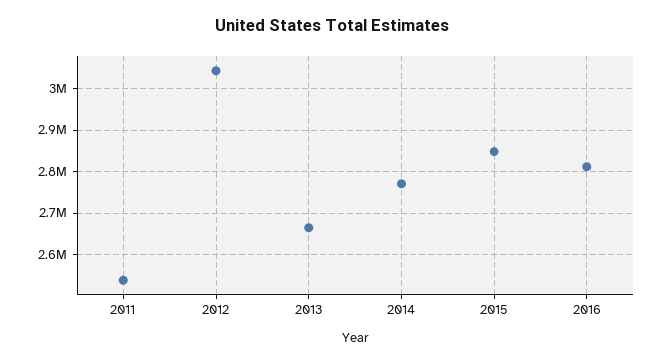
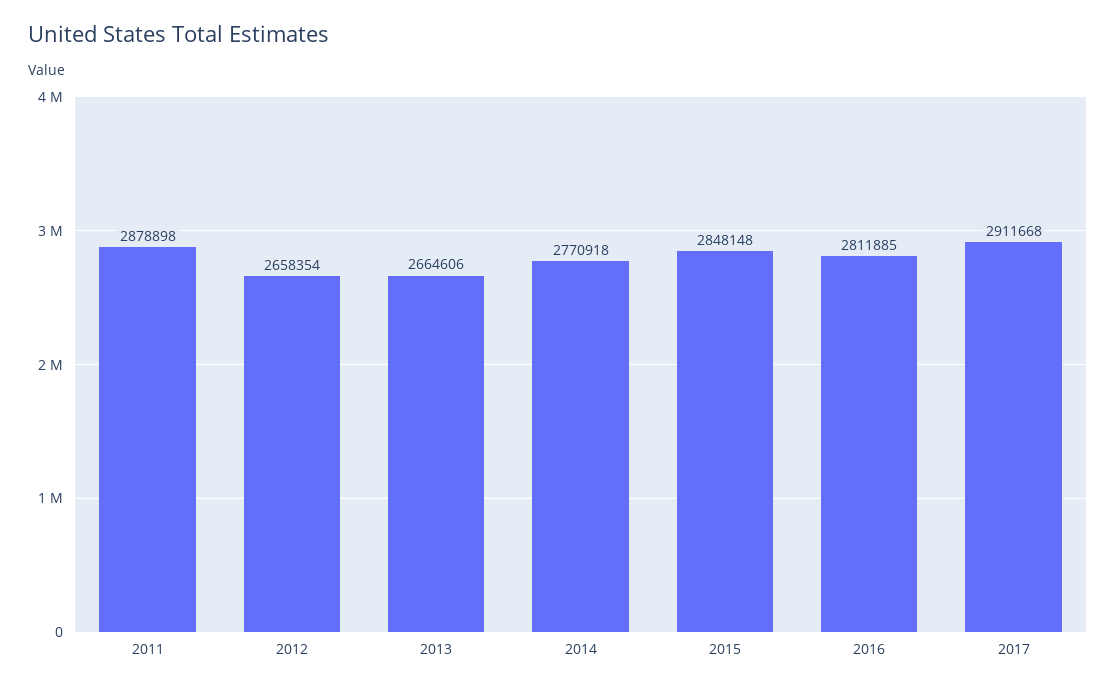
2011: 2540000 -> 2878898
2012: 3040000 -> 2658354
2017: none -> 2911668

